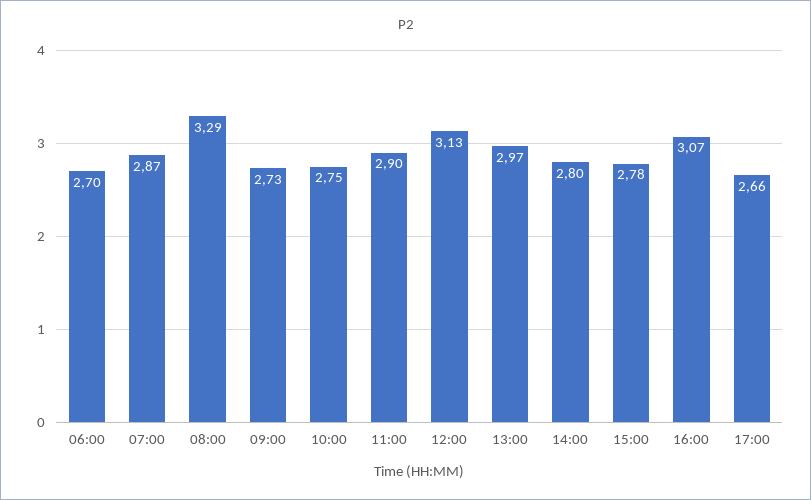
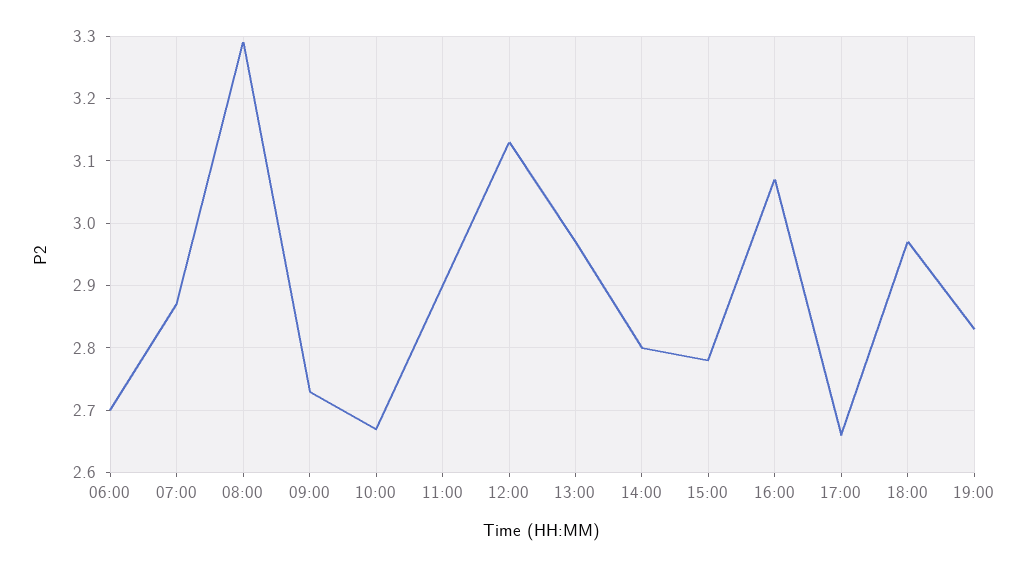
10:00: 2.75 -> 2.67
18:00: none -> 2.97
19:00: none -> 2.83

